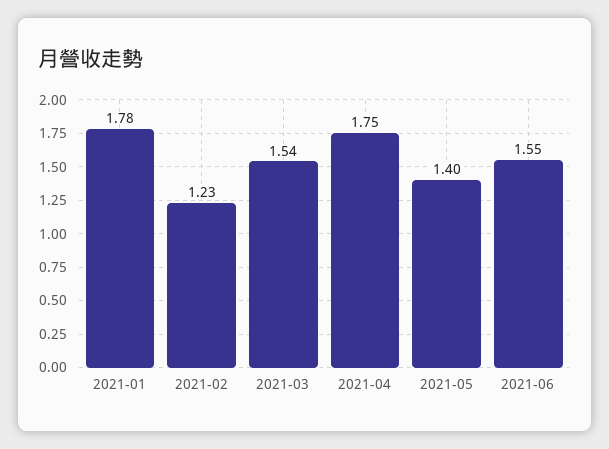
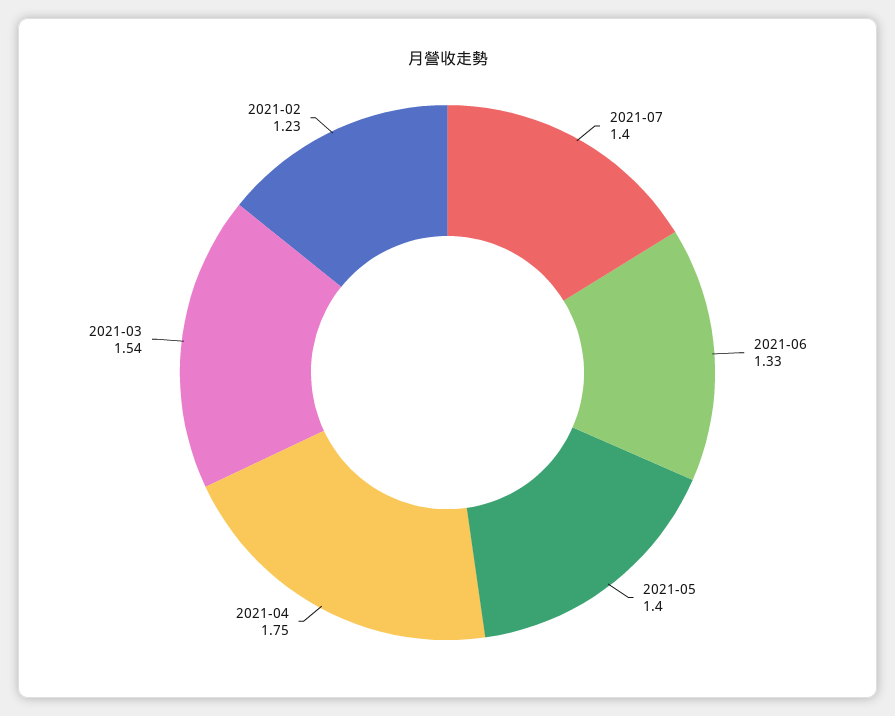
2021-01: 1.78 -> none
2021-06: 1.55 -> 1.33
2021-07: none -> 1.4

